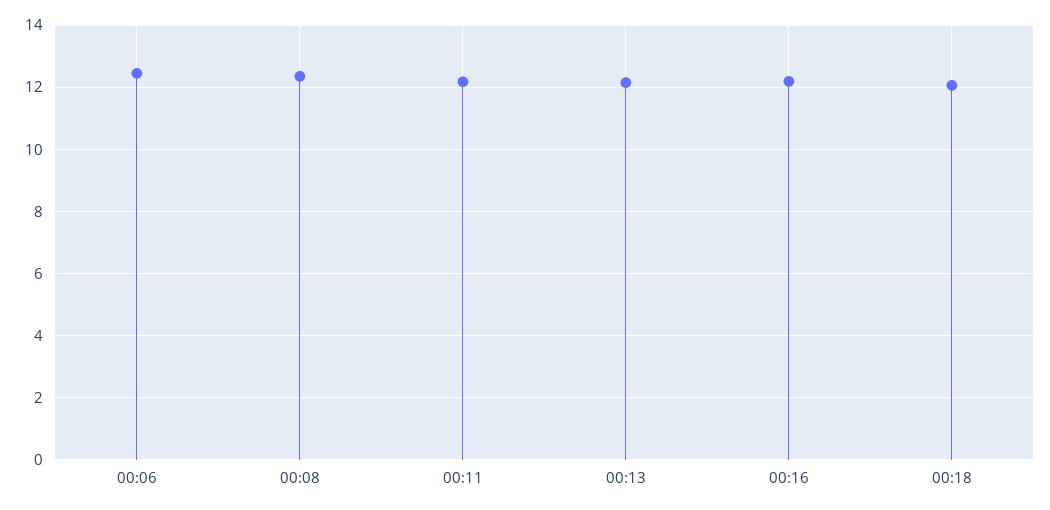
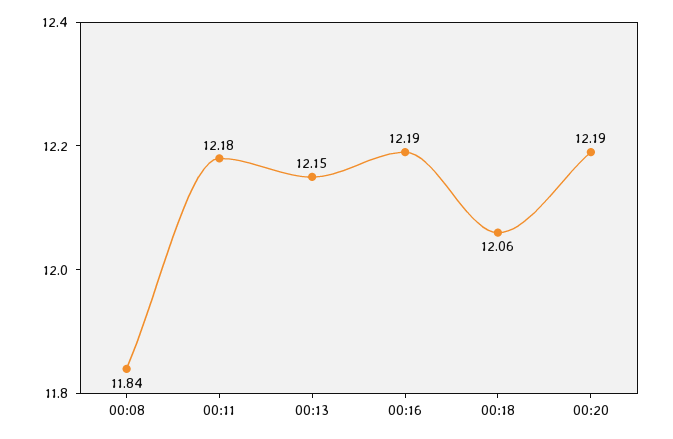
00:06: 12.4 -> none
00:08: 12.4 -> 11.84
00:20: none -> 12.19

